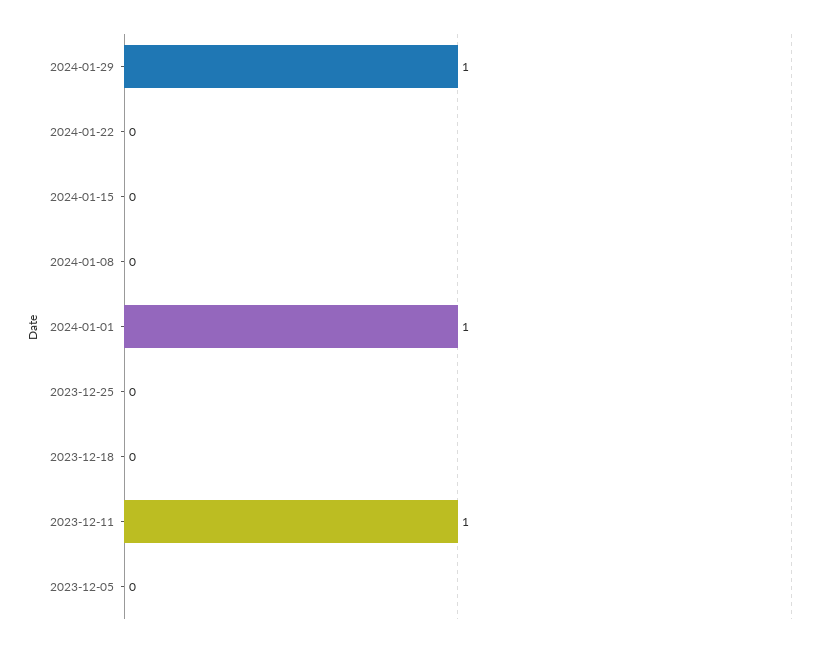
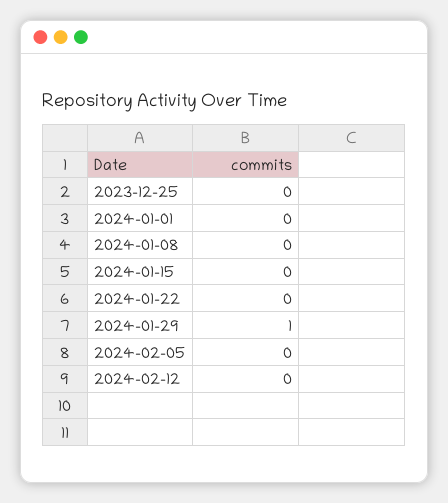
2024-01-01: 1 -> 0
2023-12-18: 0 -> none
2023-12-11: 1 -> none
2023-12-05: 0 -> none
2024-02-05: none -> 0
2024-02-12: none -> 0

